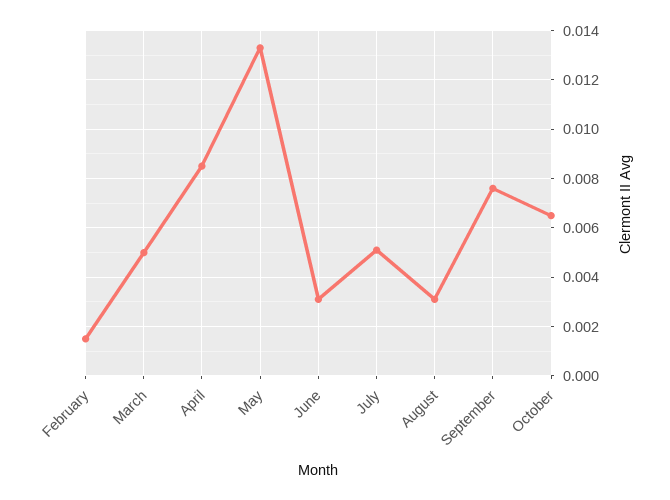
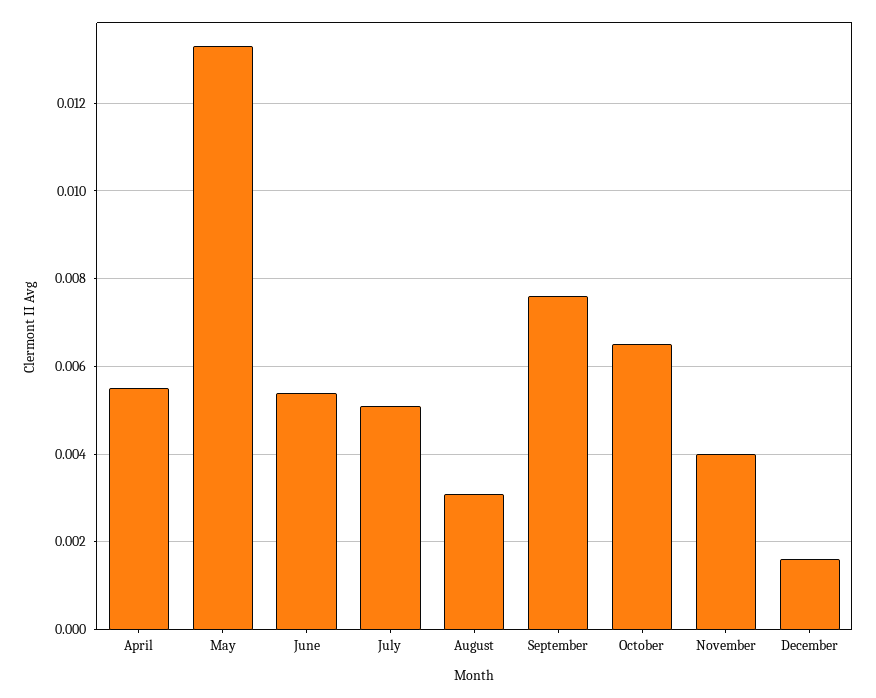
February: 0.0015 -> none
March: 0.005 -> none
April: 0.0085 -> 0.0055
June: 0.003 -> 0.0055
November: none -> 0.004
December: none -> 0.0015

